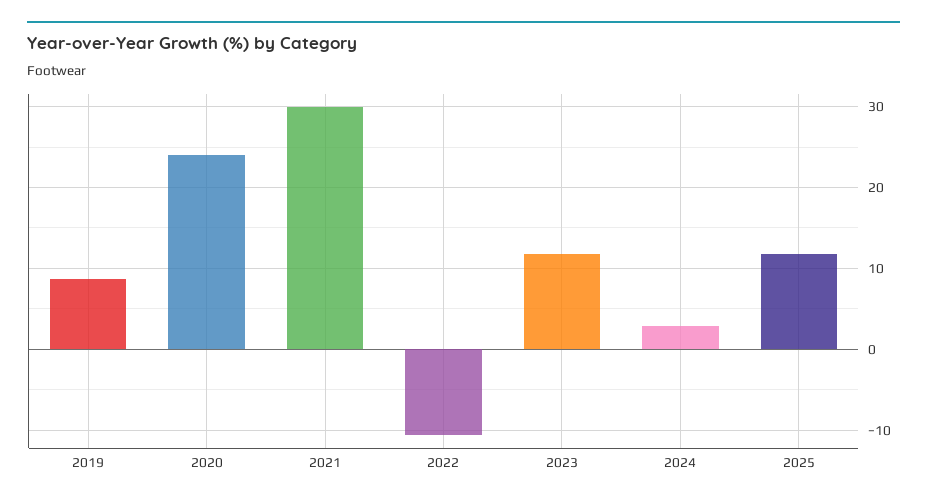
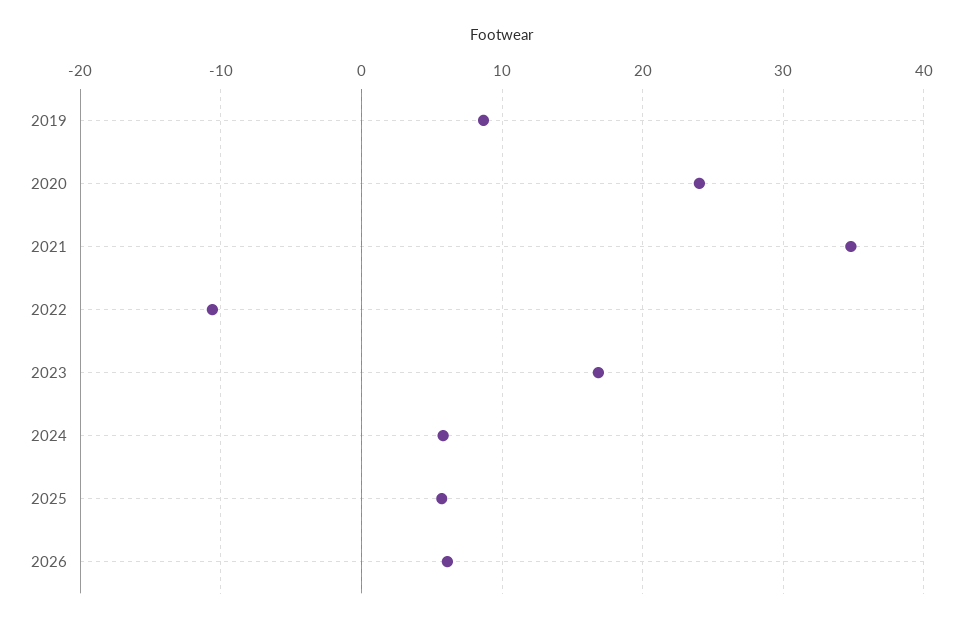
2021: 30 -> 35
2023: 12 -> 17
2024: 3 -> 6
2025: 12 -> 6
2026: none -> 6

